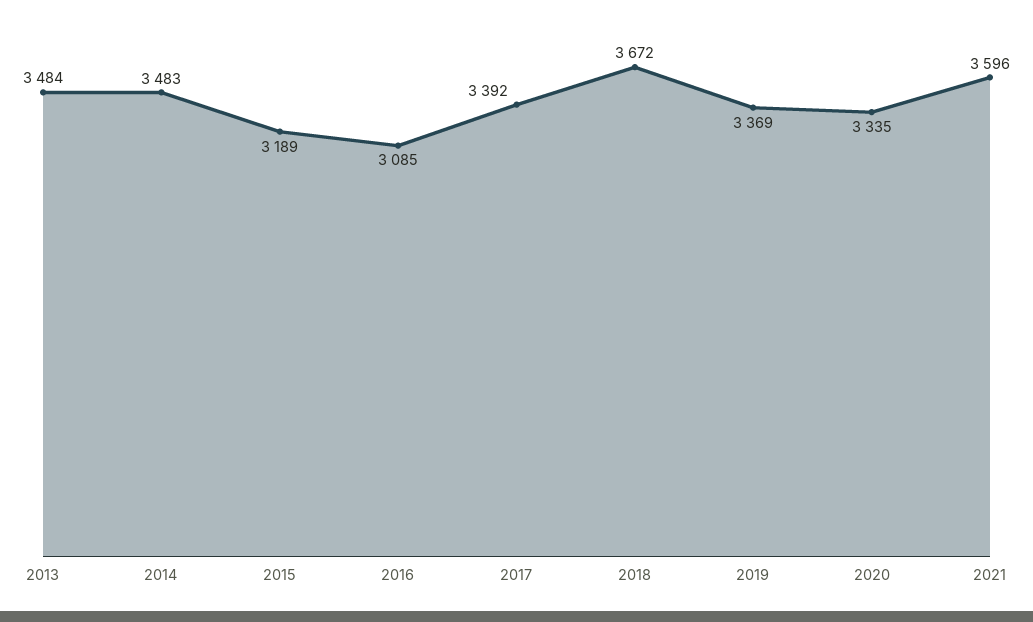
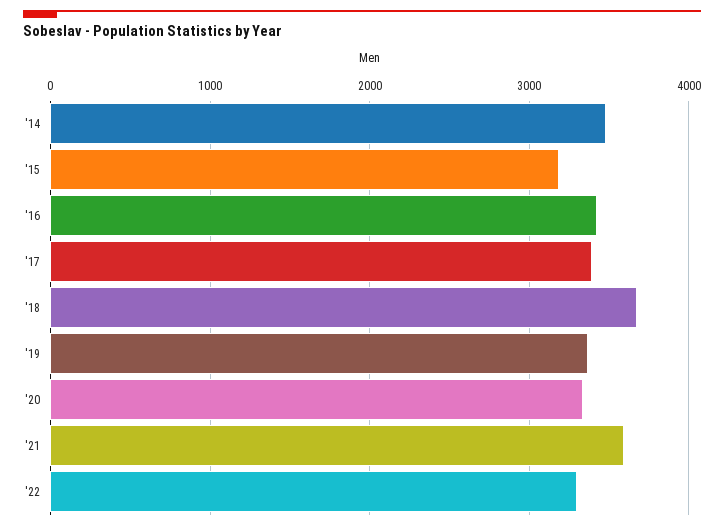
2013: 3484 -> none
2016: 3085 -> 3400
'22: none -> 3300

